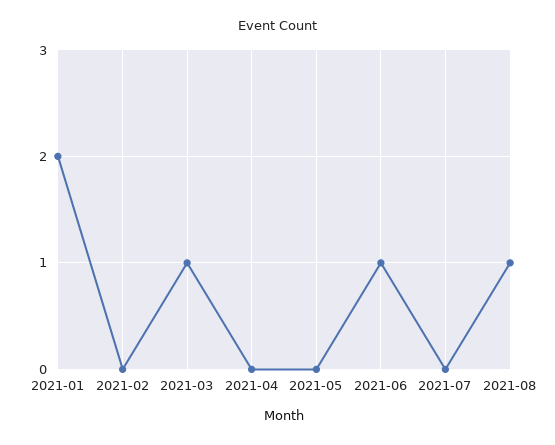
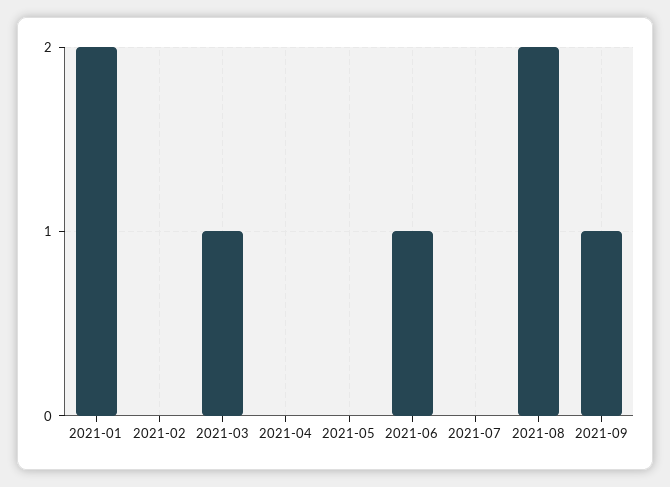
2021-08: 1 -> 2
2021-09: none -> 1

